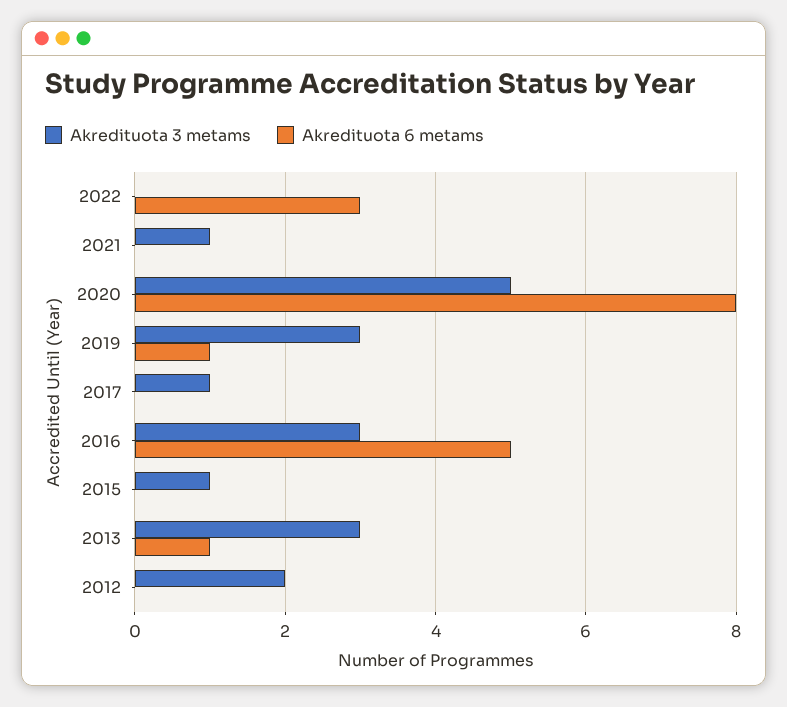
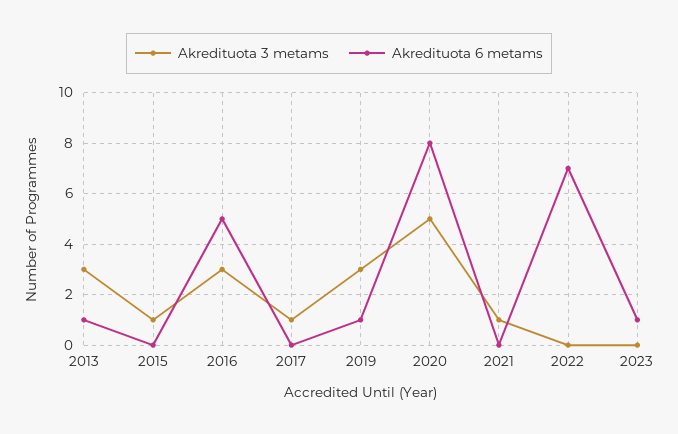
Akredituota 6 metams, 2022: 3 -> 7
Akredituota 3 metams, 2012: 2 -> none
Akredituota 6 metams, 2012: 0 -> none
Akredituota 3 metams, 2023: none -> 0
Akredituota 6 metams, 2023: none -> 1

